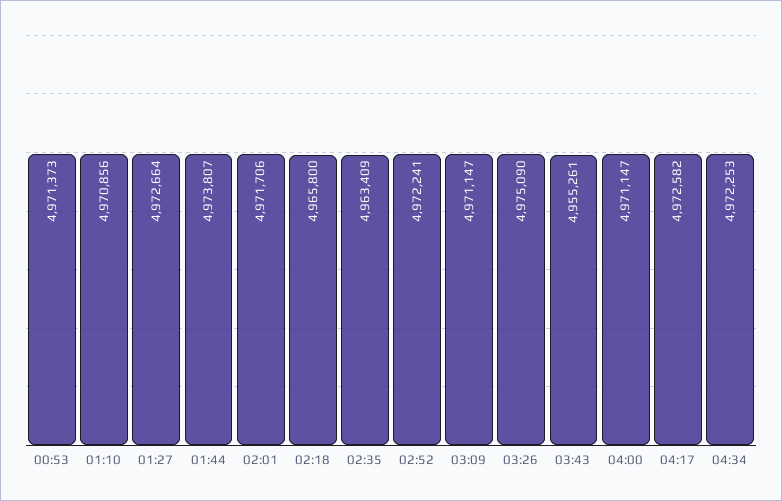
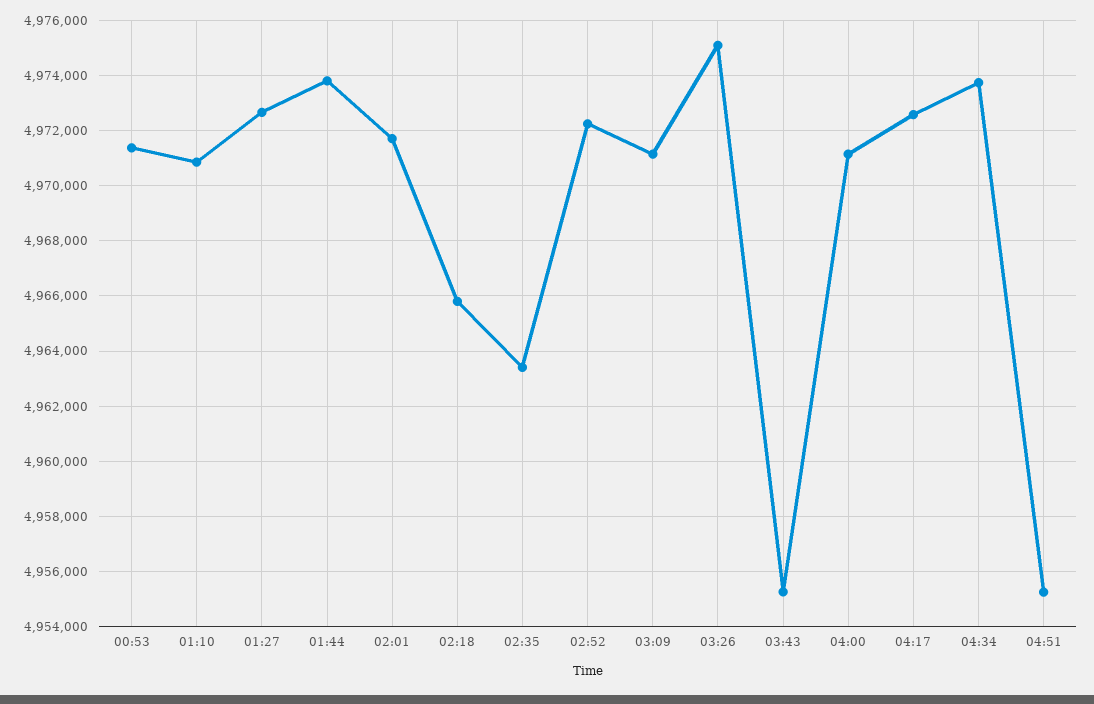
04:34: 4972253 -> 4973750
04:51: none -> 4955250

